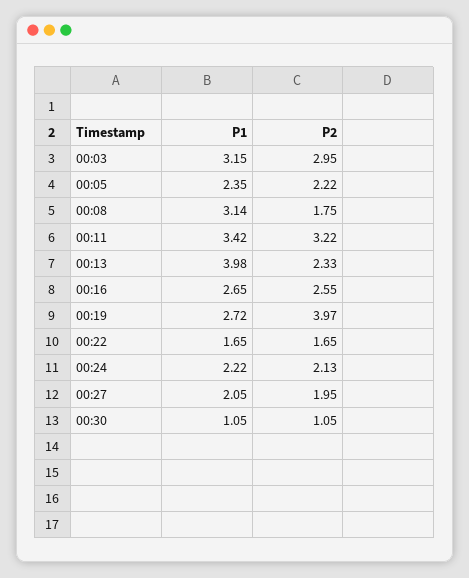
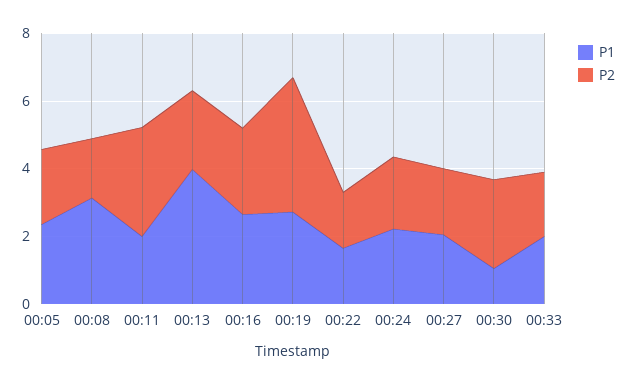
P1, 00:03: 3.15 -> none
P2, 00:03: 2.95 -> none
P1, 00:11: 3.42 -> 2
P2, 00:30: 1.05 -> 2.5
P1, 00:33: none -> 2
P2, 00:33: none -> 2

